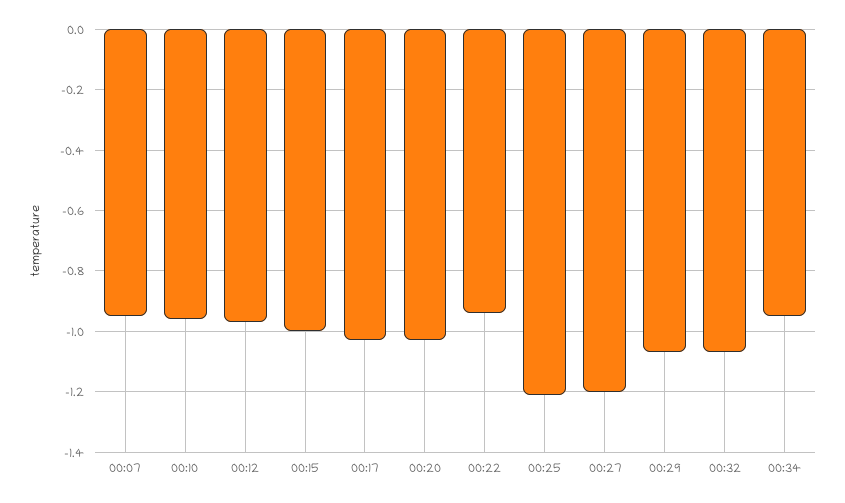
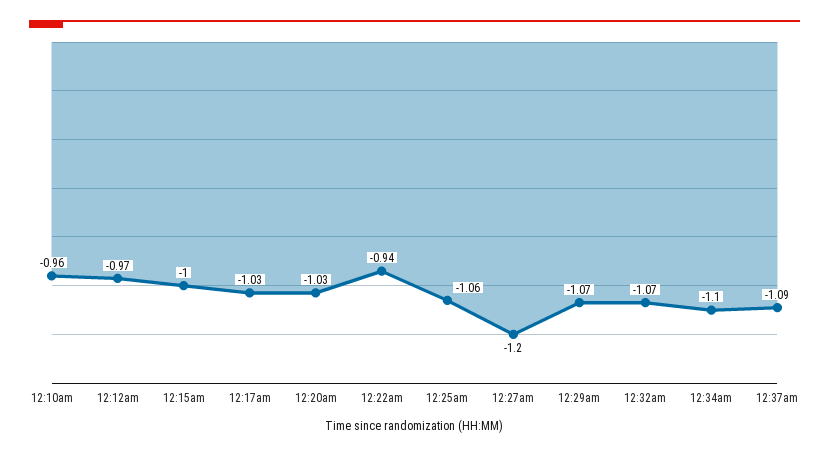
00:07: -0.95 -> none
00:25: -1.2 -> -1.06
00:34: -0.95 -> -1.1
12:37am: none -> -1.09

